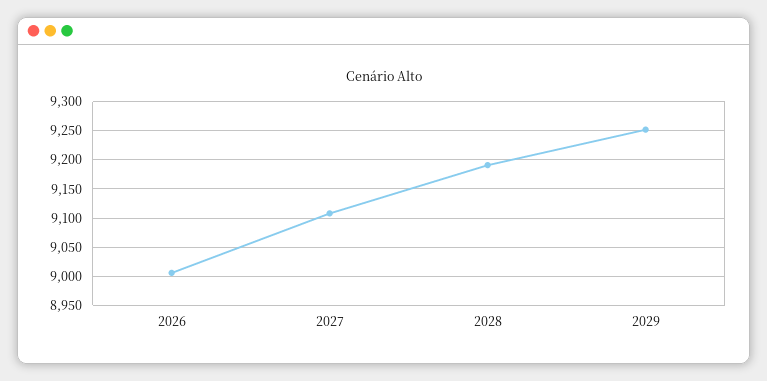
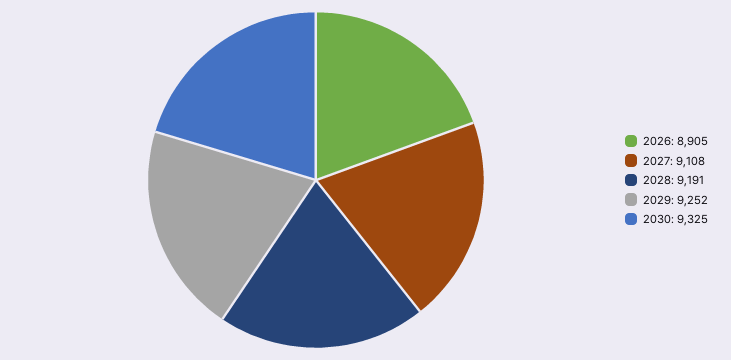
2026: 9000 -> 8905
2030: none -> 9325

